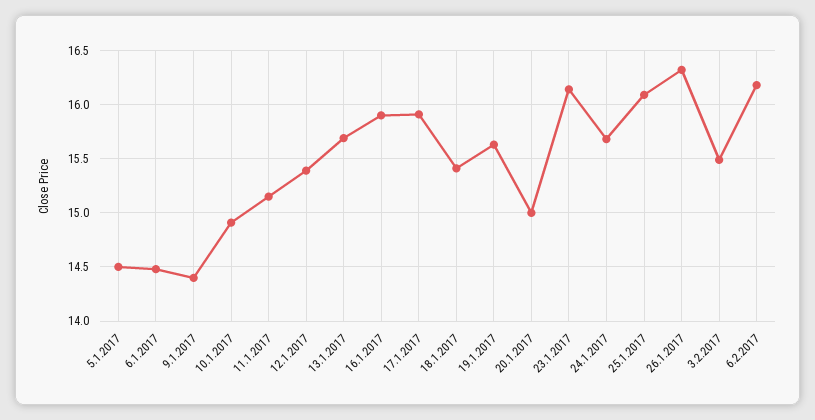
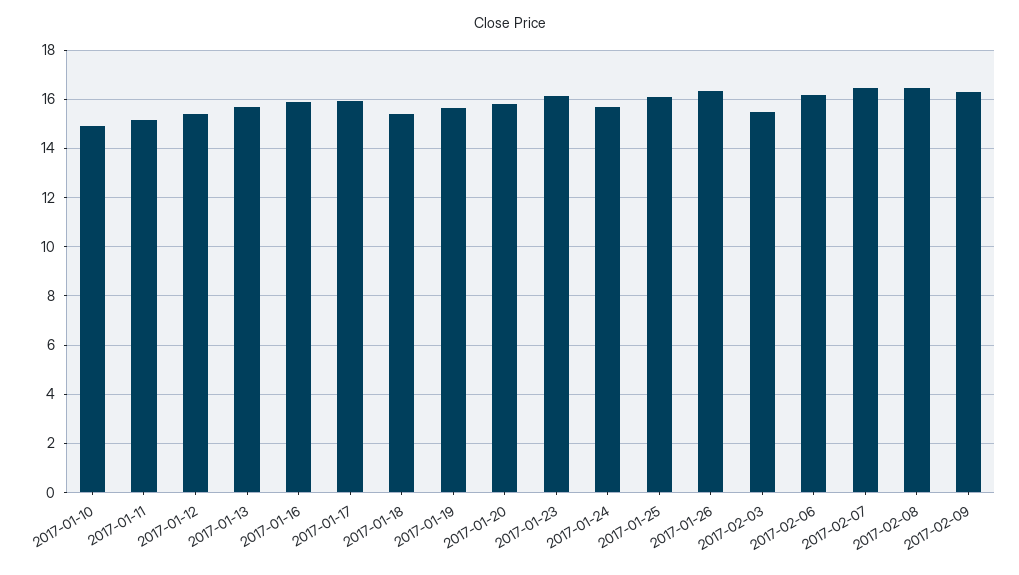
5.1.2017: 14.5 -> none
6.1.2017: 14.5 -> none
9.1.2017: 14.4 -> none
20.1.2017: 15 -> 15.75
2017-02-07: none -> 16.5
2017-02-08: none -> 16.5
2017-02-09: none -> 16.25

